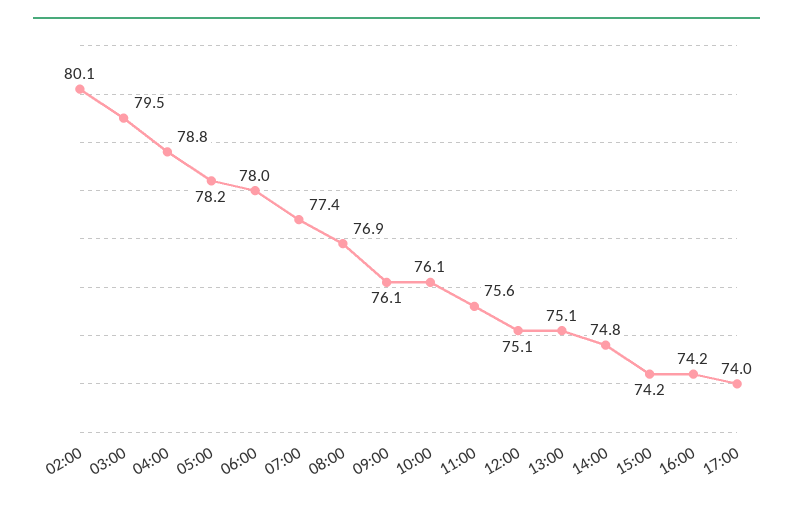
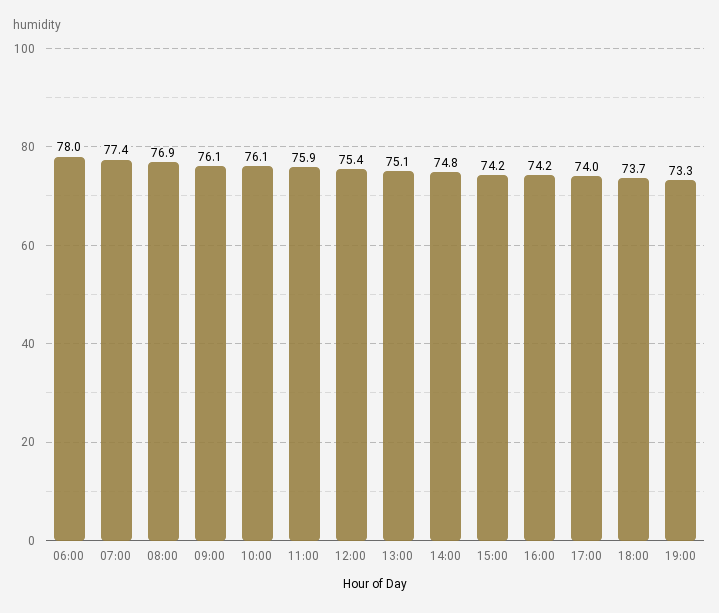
02:00: 80.1 -> none
03:00: 79.5 -> none
04:00: 78.8 -> none
05:00: 78.2 -> none
11:00: 75.6 -> 75.9
12:00: 75.1 -> 75.4
18:00: none -> 73.7
19:00: none -> 73.3

